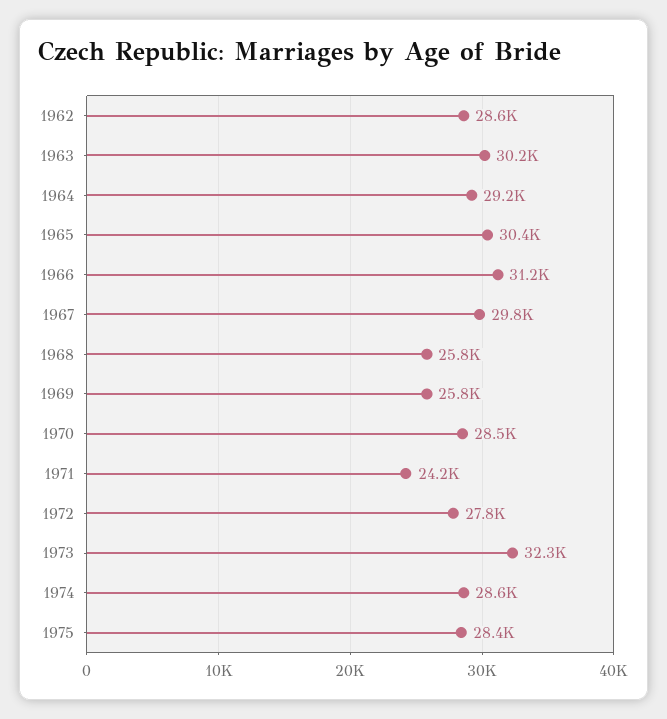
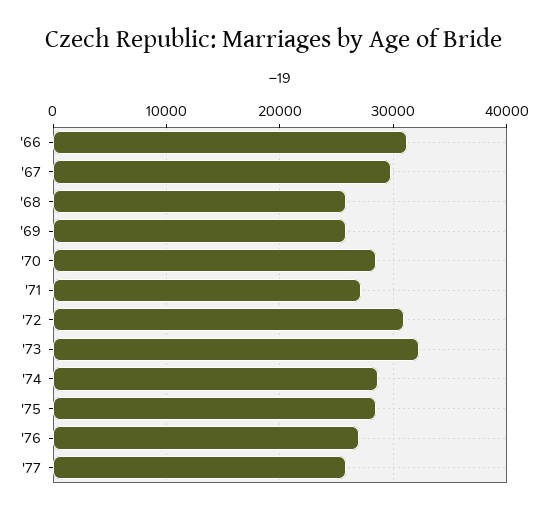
1962: 28600 -> none
1963: 30200 -> none
1964: 29200 -> none
1965: 30400 -> none
1971: 24200 -> 27000
1972: 27800 -> 31000
'76: none -> 27000
'77: none -> 26000

